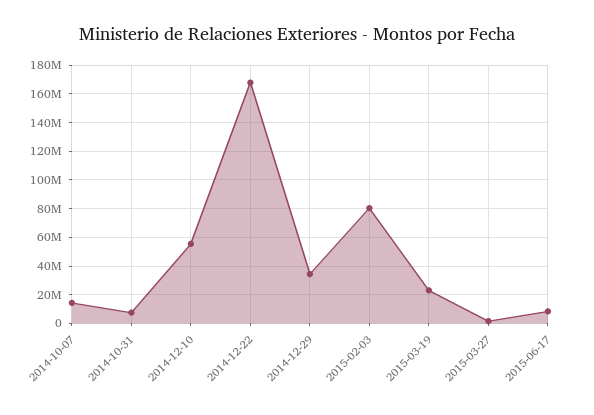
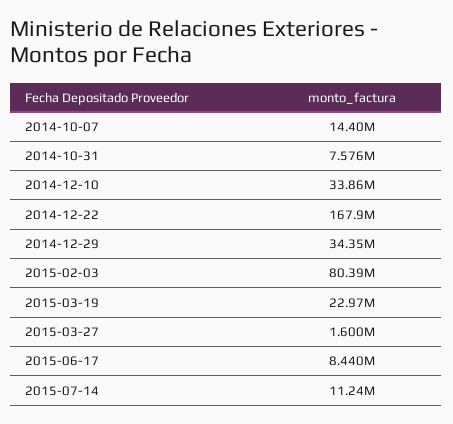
2014-12-10: 55000000 -> 33860000
2015-07-14: none -> 11240000

